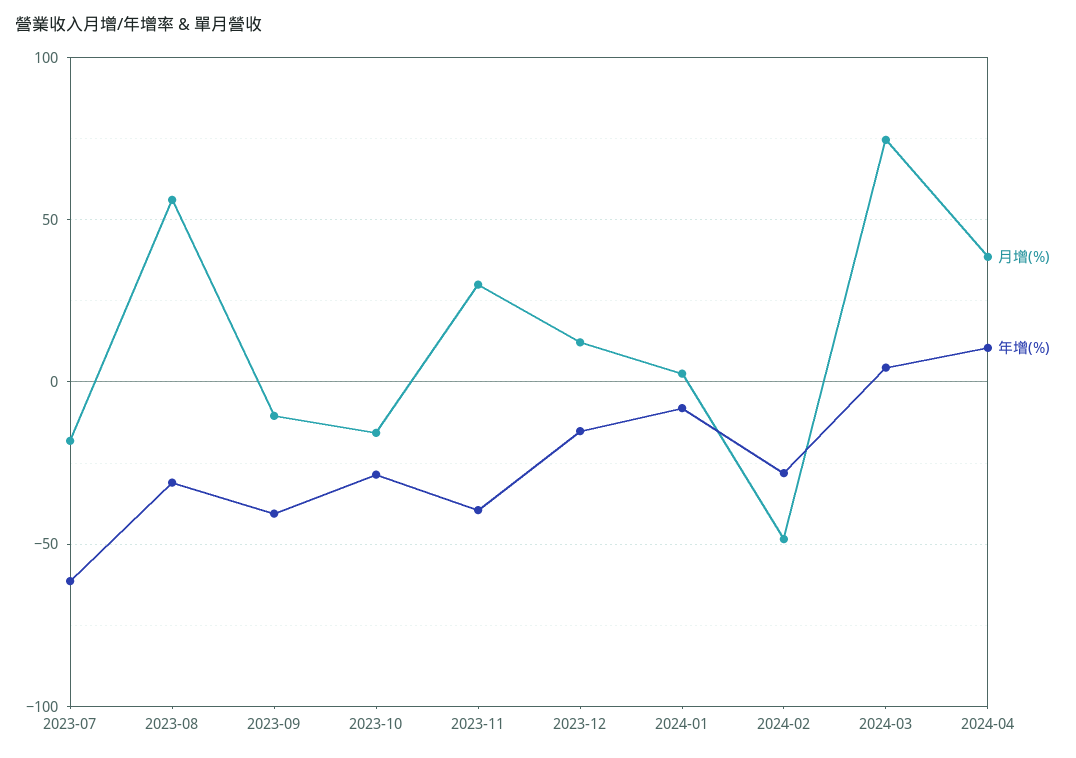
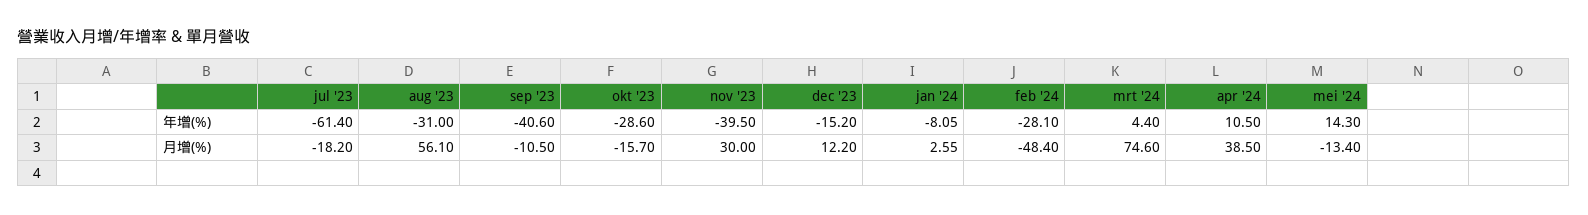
年增(%), mei '24: none -> 14.3
月增(%), mei '24: none -> -13.4

